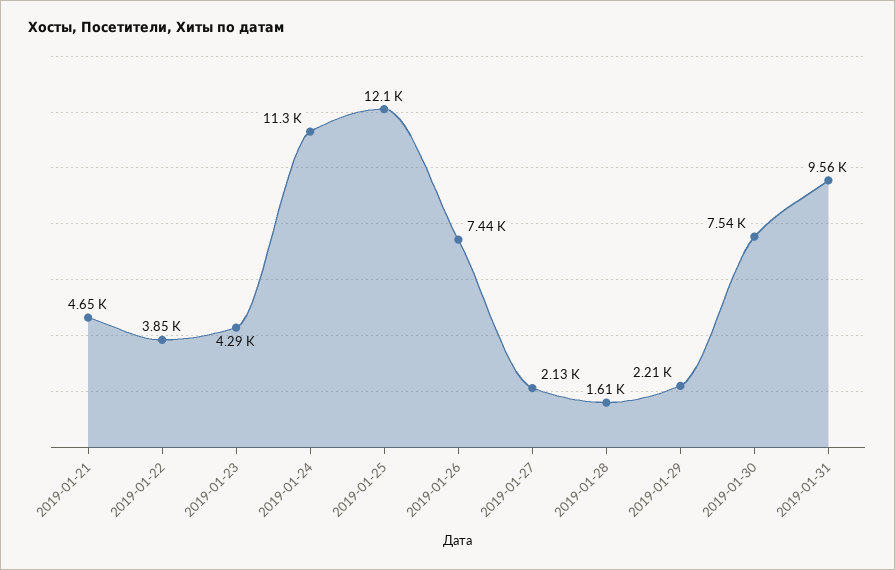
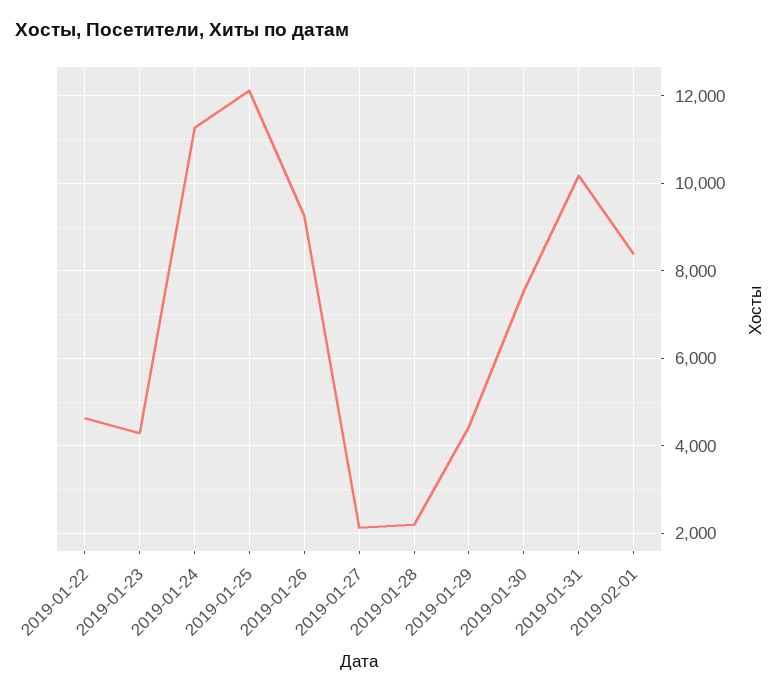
2019-01-21: 4650 -> none
2019-01-22: 3850 -> 4600
2019-01-26: 7440 -> 9200
2019-01-28: 1610 -> 2200
2019-01-29: 2210 -> 4400
2019-01-31: 9560 -> 10200
2019-02-01: none -> 8400

